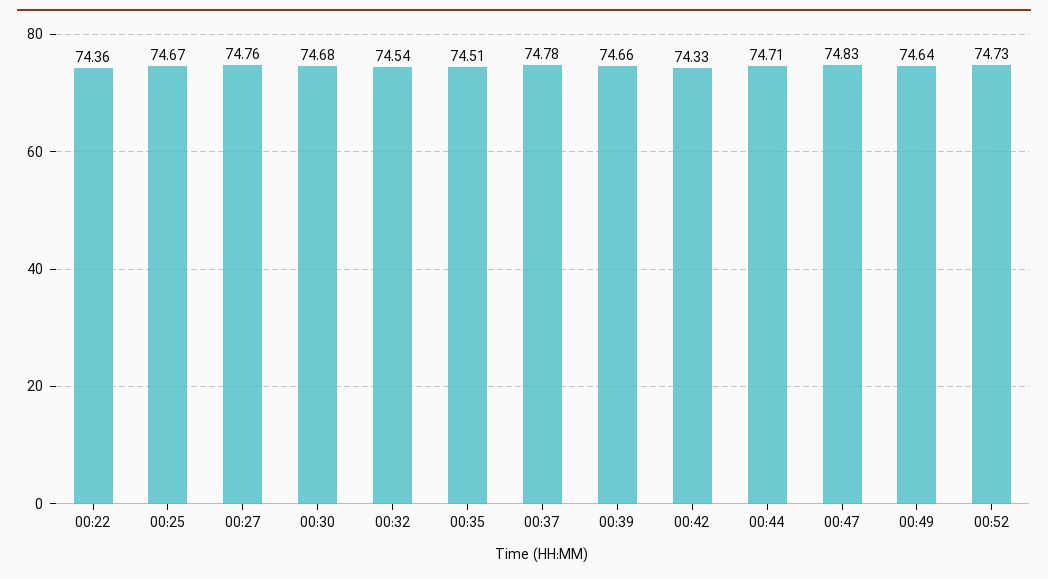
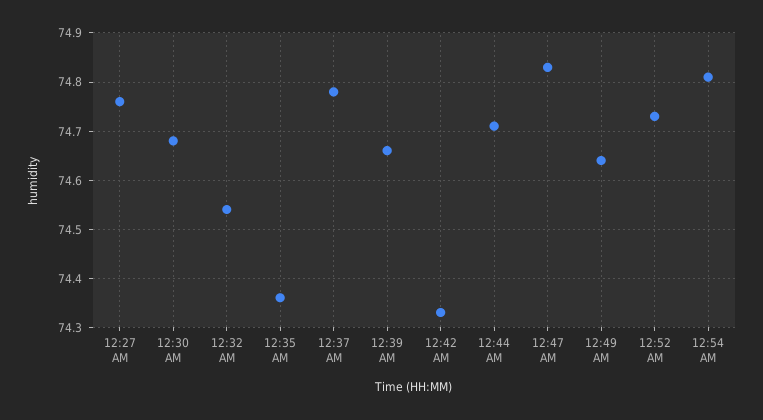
00:22: 74.36 -> none
00:25: 74.67 -> none
00:35: 74.51 -> 74.35
12:54 AM: none -> 74.8

